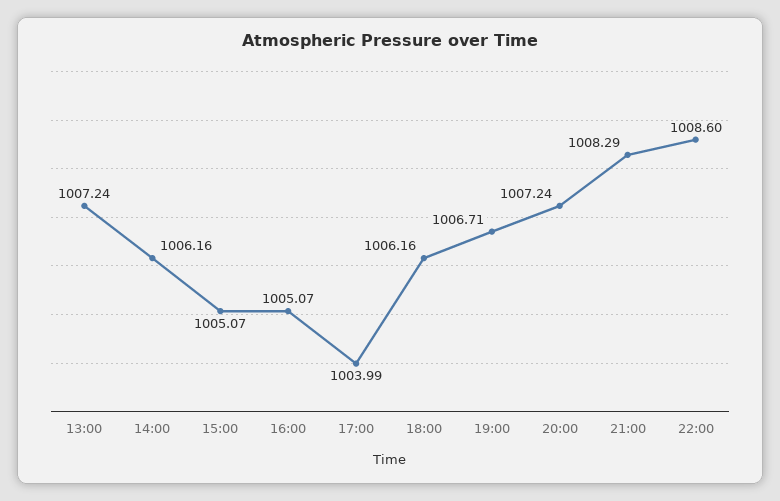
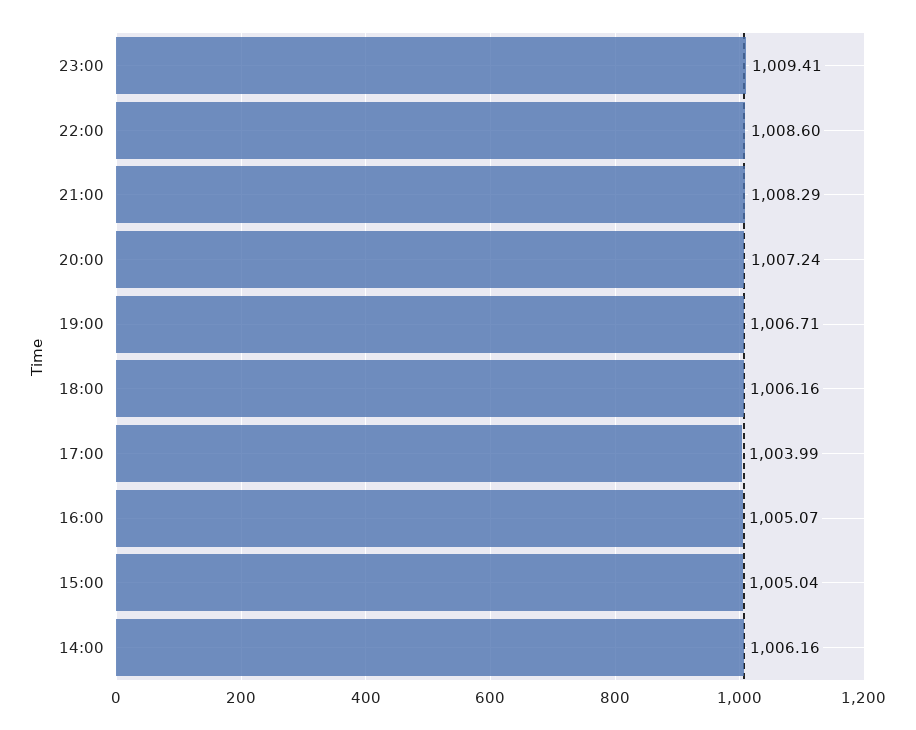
13:00: 1007.24 -> none
15:00: 1005.07 -> 1005.04
23:00: none -> 1009.41

